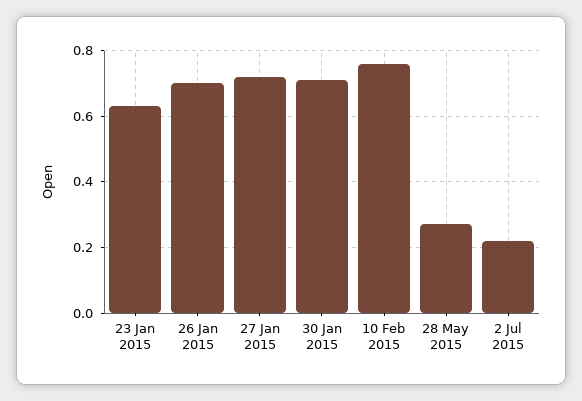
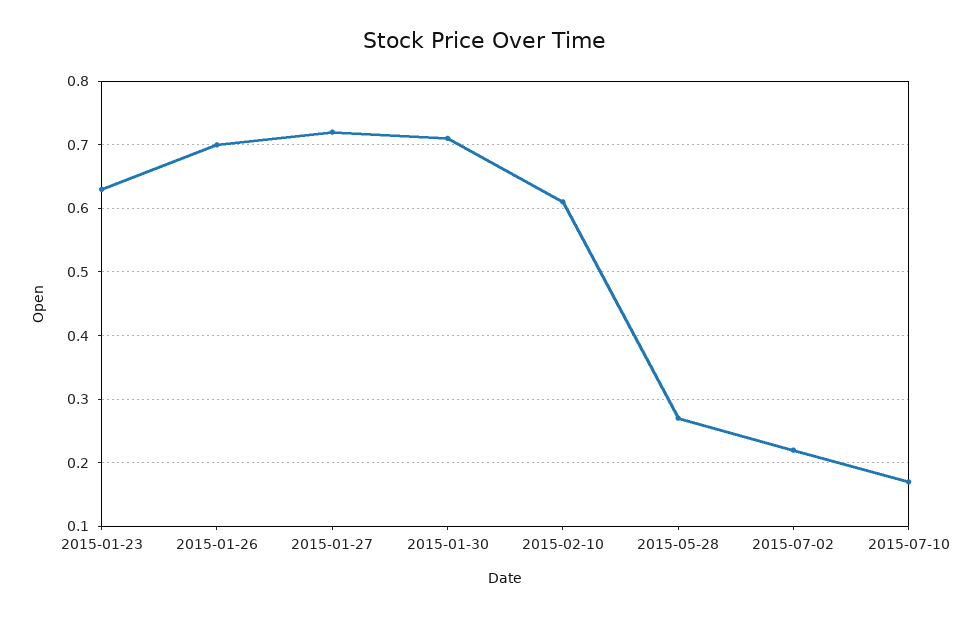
10 Feb 2015: 0.75 -> 0.61
2015-07-10: none -> 0.17

